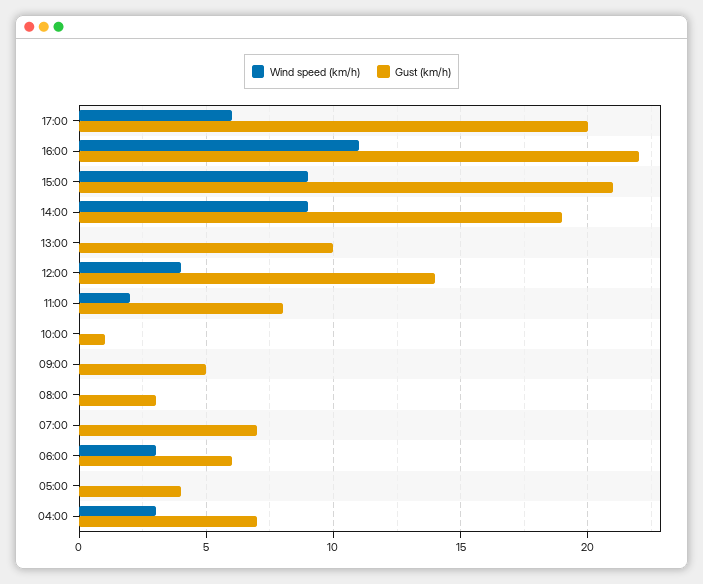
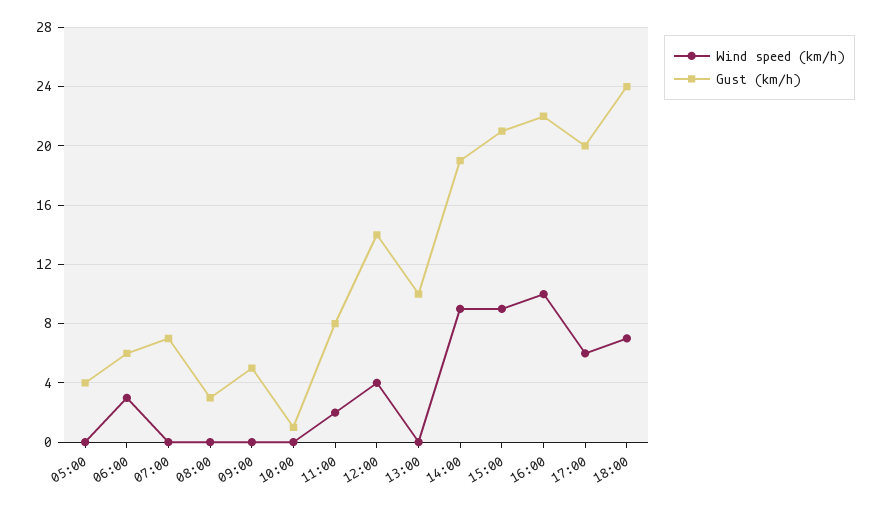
Wind speed (km/h), 16:00: 11 -> 10
Wind speed (km/h), 04:00: 3 -> none
Gust (km/h), 04:00: 7 -> none
Wind speed (km/h), 18:00: none -> 7
Gust (km/h), 18:00: none -> 24

